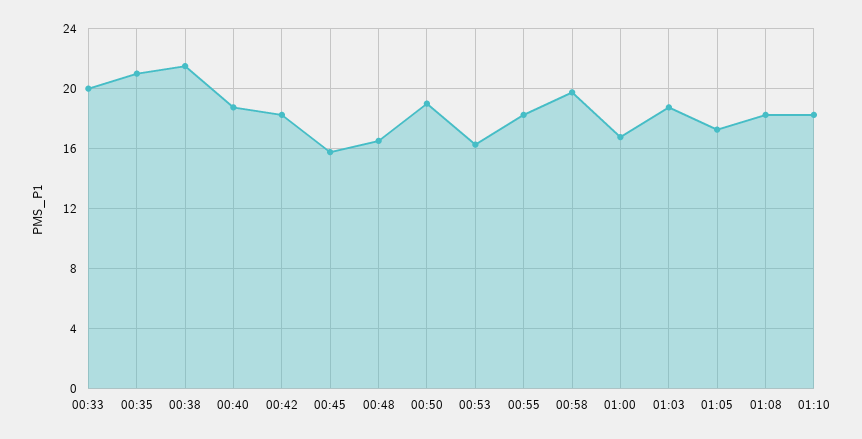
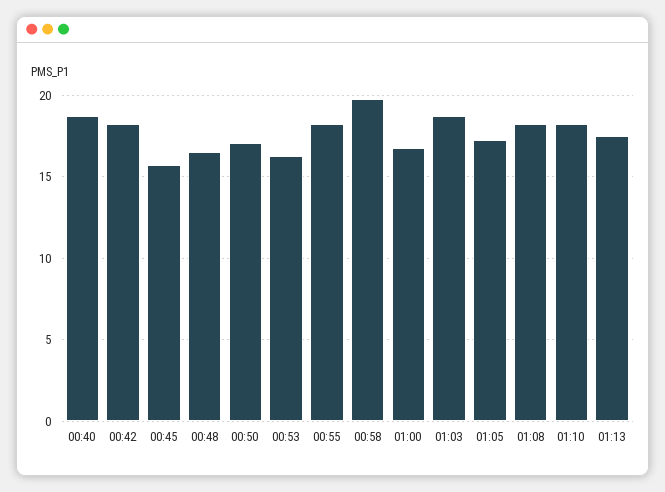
00:33: 20 -> none
00:35: 21 -> none
00:38: 21.5 -> none
00:50: 19 -> 17
01:13: none -> 17.5

